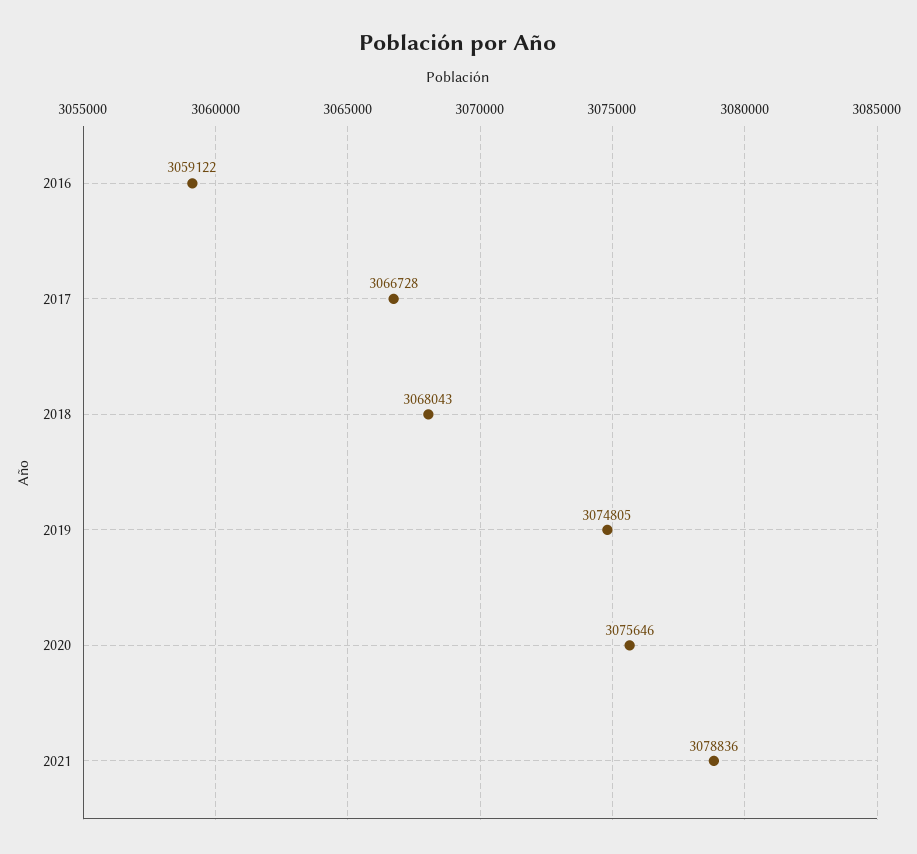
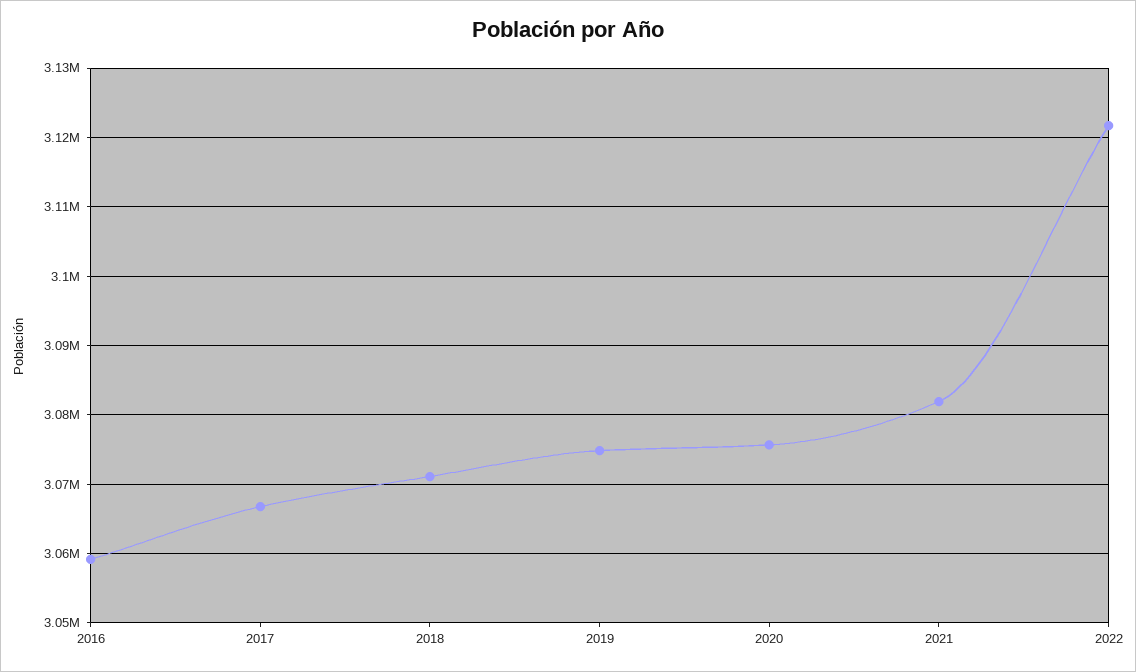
2018: 3068043 -> 3071000
2021: 3078836 -> 3082000
2022: none -> 3122000

